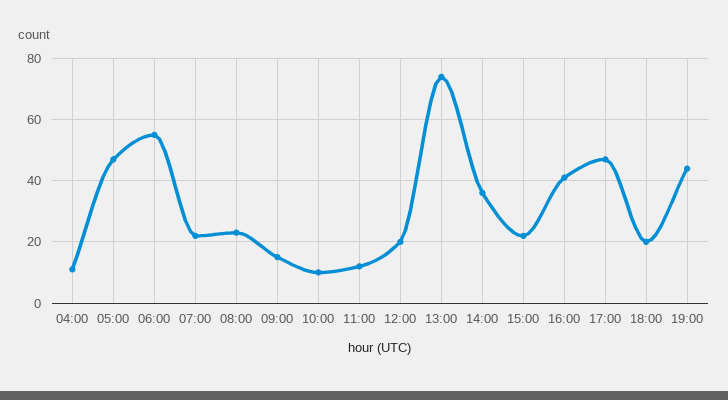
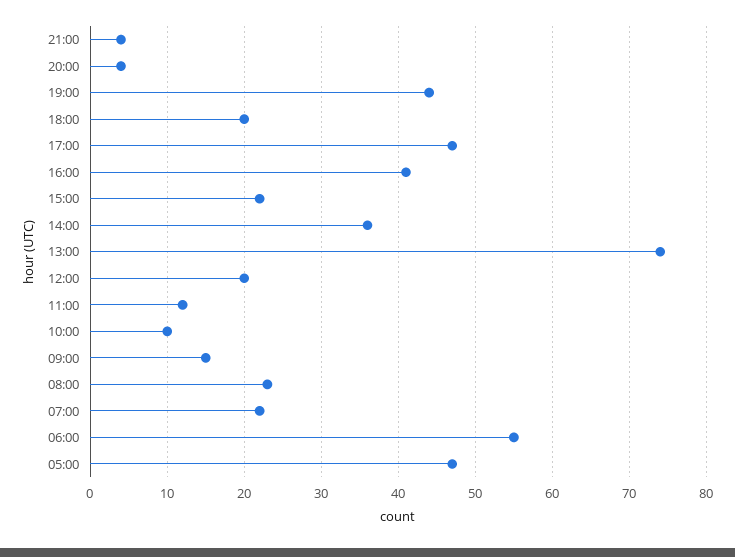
04:00: 10 -> none
21:00: none -> 4
20:00: none -> 4

